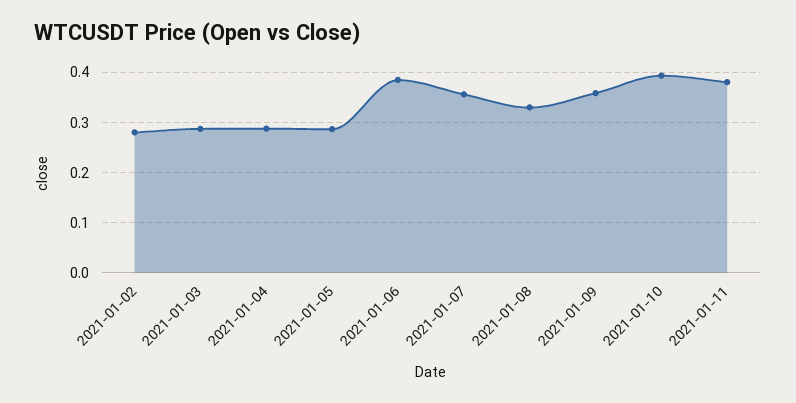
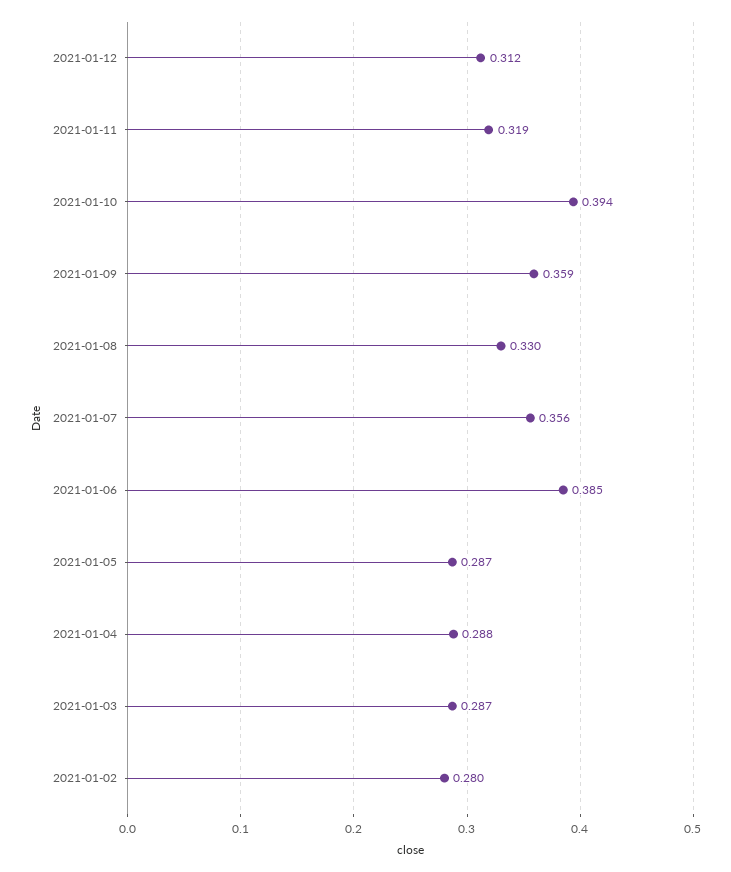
2021-01-11: 0.38 -> 0.319
2021-01-12: none -> 0.312

